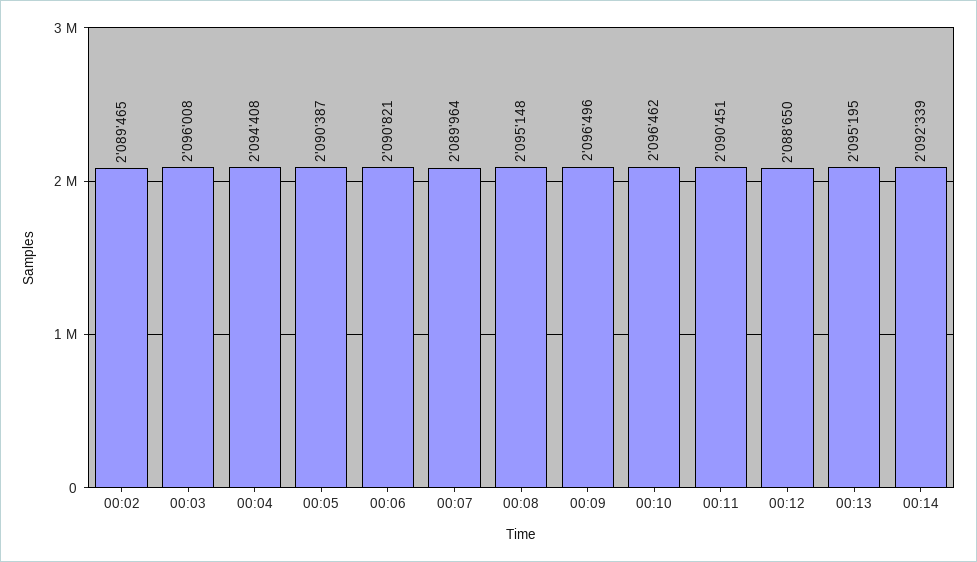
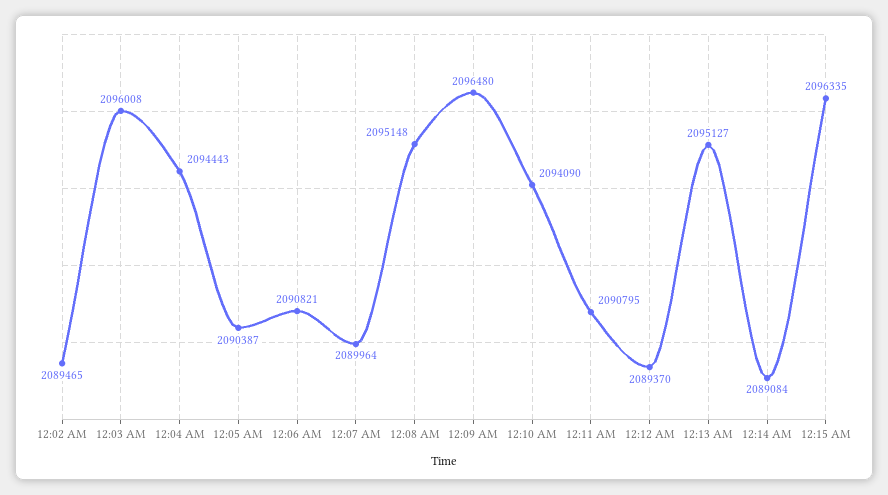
00:04: 2094408 -> 2094443
00:09: 2096496 -> 2096480
00:10: 2096462 -> 2094090
00:11: 2090451 -> 2090795
00:12: 2088650 -> 2089370
00:13: 2095195 -> 2095127
00:14: 2092339 -> 2089084
12:15 AM: none -> 2096335

